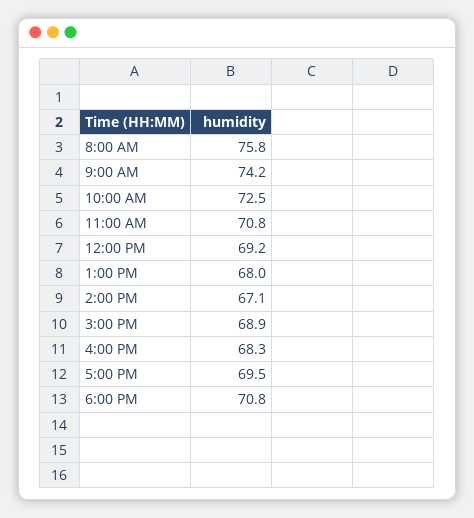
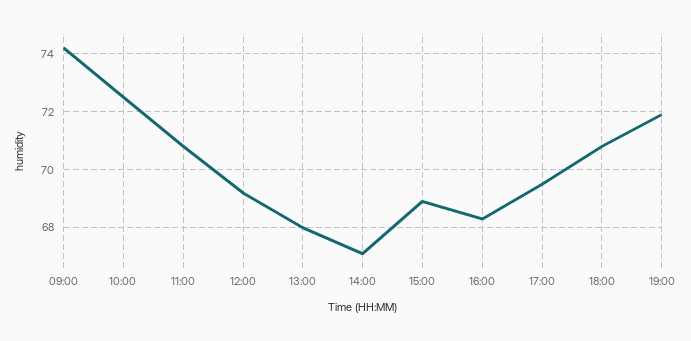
8:00 AM: 75.8 -> none
19:00: none -> 72

